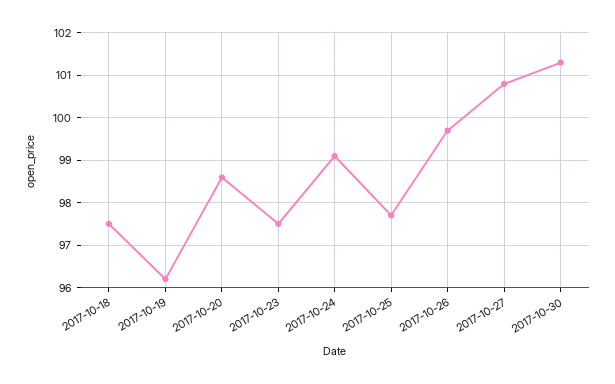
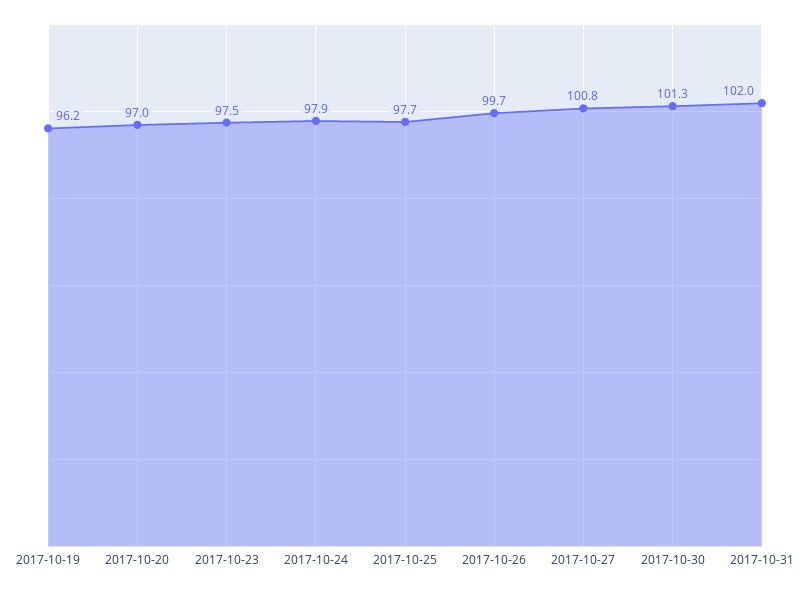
2017-10-18: 97.5 -> none
2017-10-20: 98.5 -> 97
2017-10-24: 99 -> 97.9
2017-10-31: none -> 102

